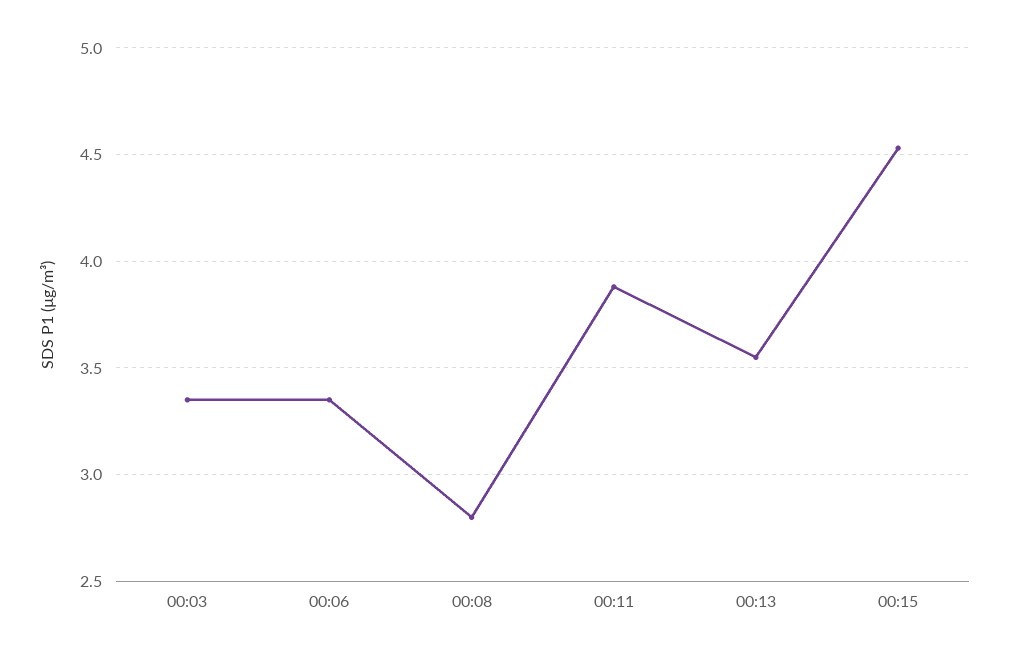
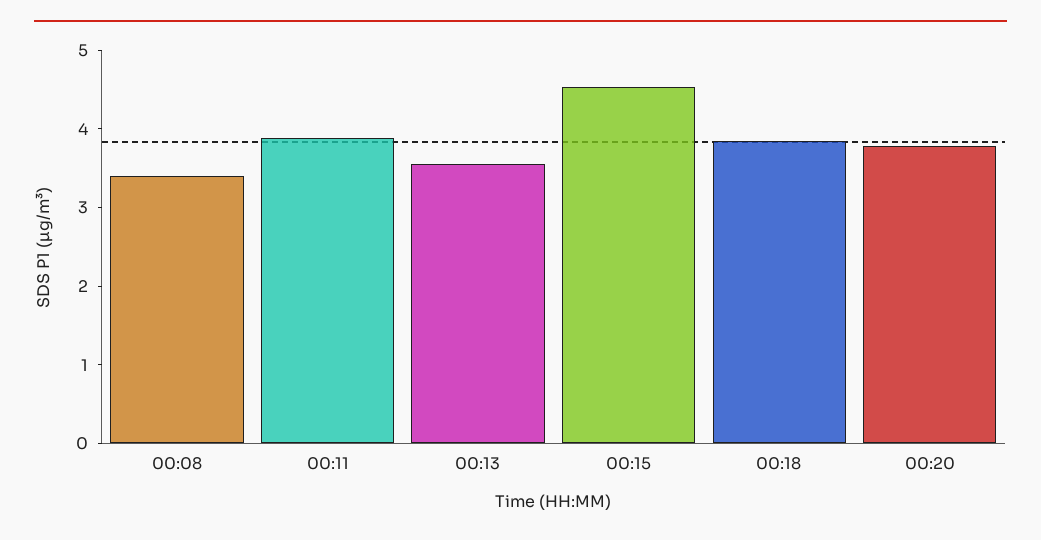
00:03: 3.35 -> none
00:06: 3.35 -> none
00:08: 2.8 -> 3.4
00:18: none -> 3.8
00:20: none -> 3.8

